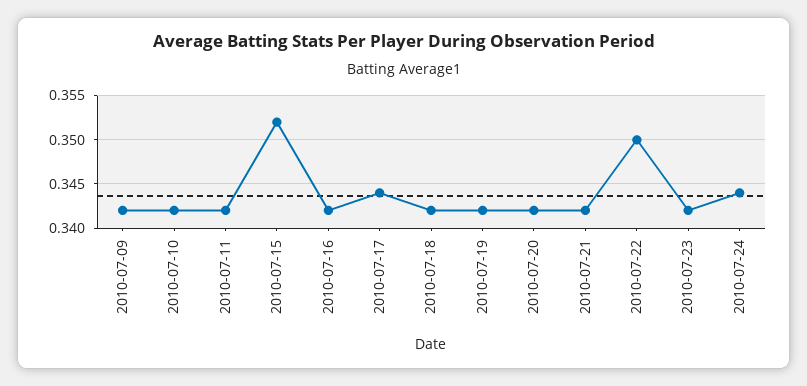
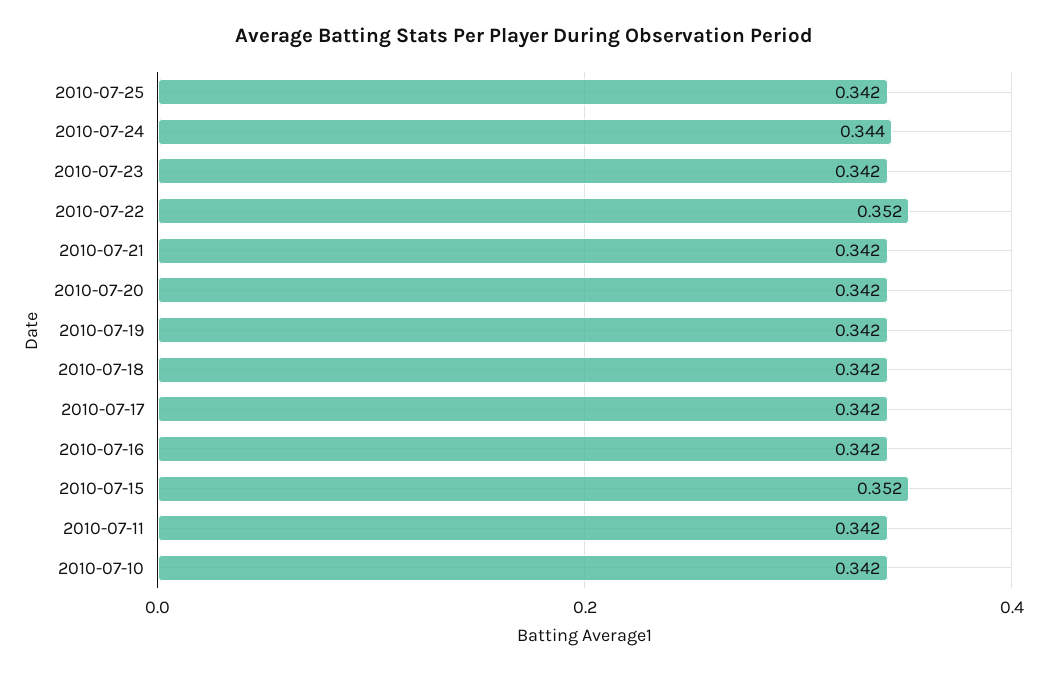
2010-07-09: 0.342 -> none
2010-07-17: 0.344 -> 0.342
2010-07-22: 0.35 -> 0.352
2010-07-25: none -> 0.342

